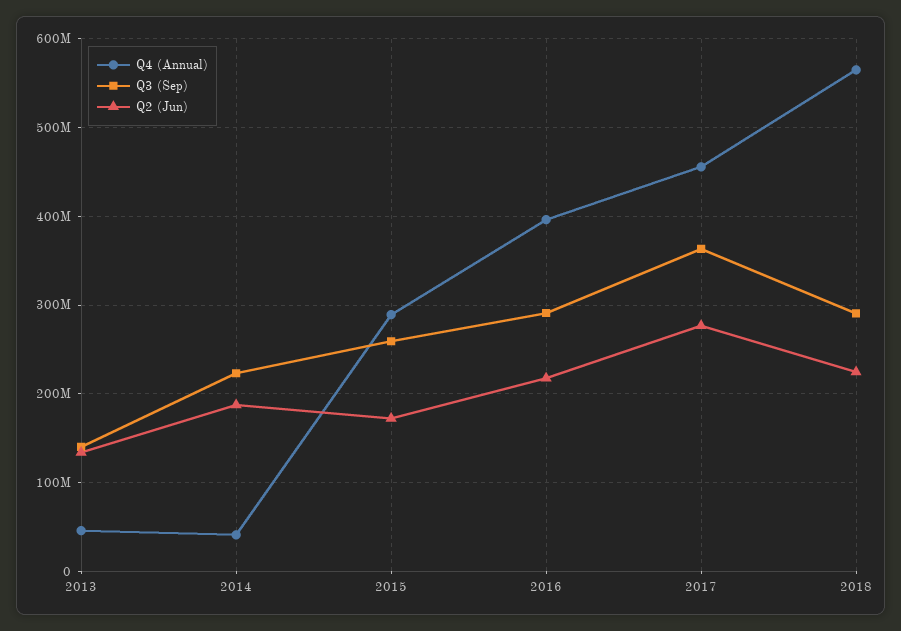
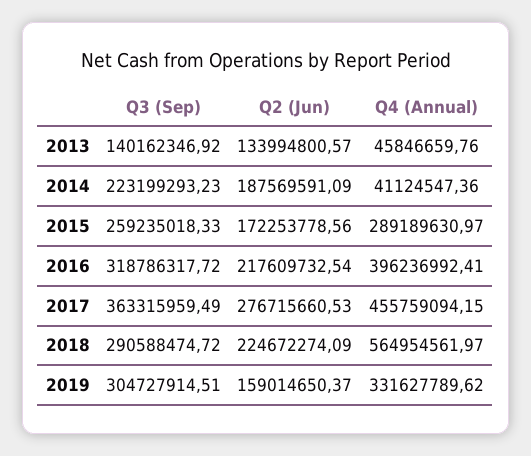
Q3 (Sep), 2016: 290000000 -> 318786317.72
Q3 (Sep), 2019: none -> 304727914.51
Q2 (Jun), 2019: none -> 159014650.37
Q4 (Annual), 2019: none -> 331627789.62

